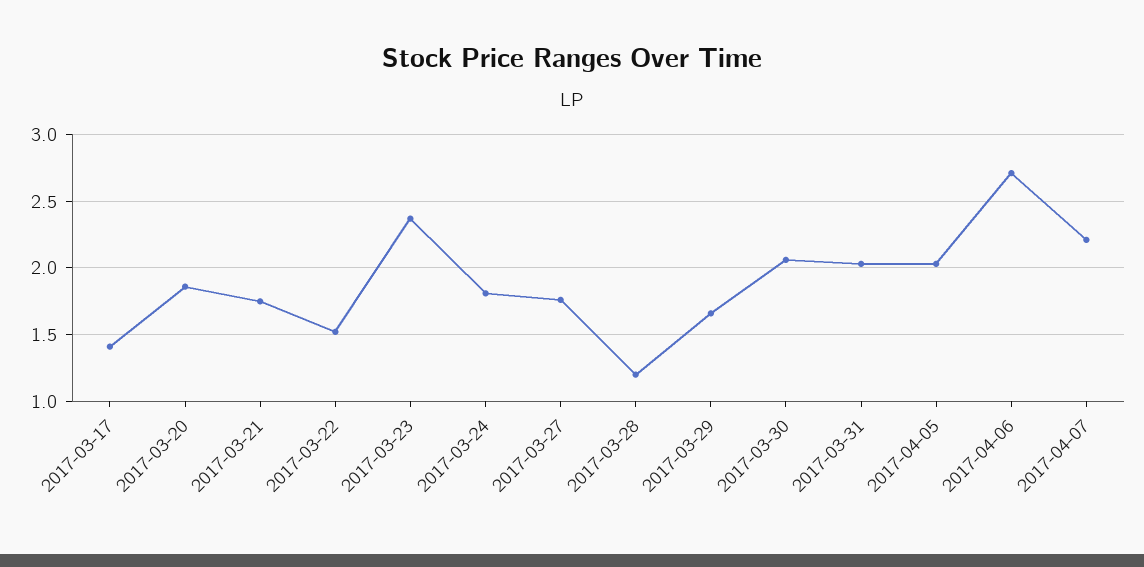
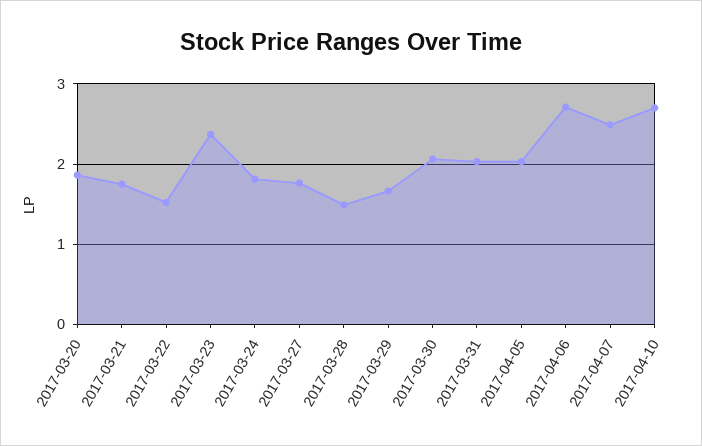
2017-03-17: 1.4 -> none
2017-03-28: 1.2 -> 1.5
2017-04-07: 2.2 -> 2.5
2017-04-10: none -> 2.7

